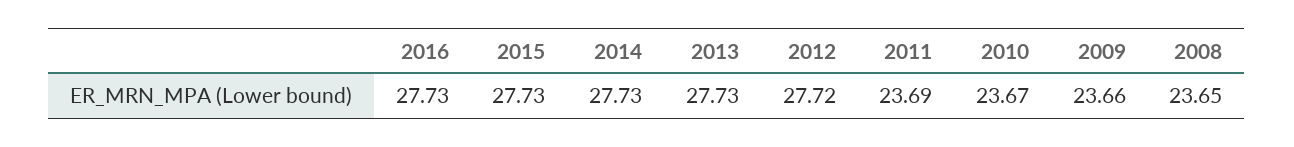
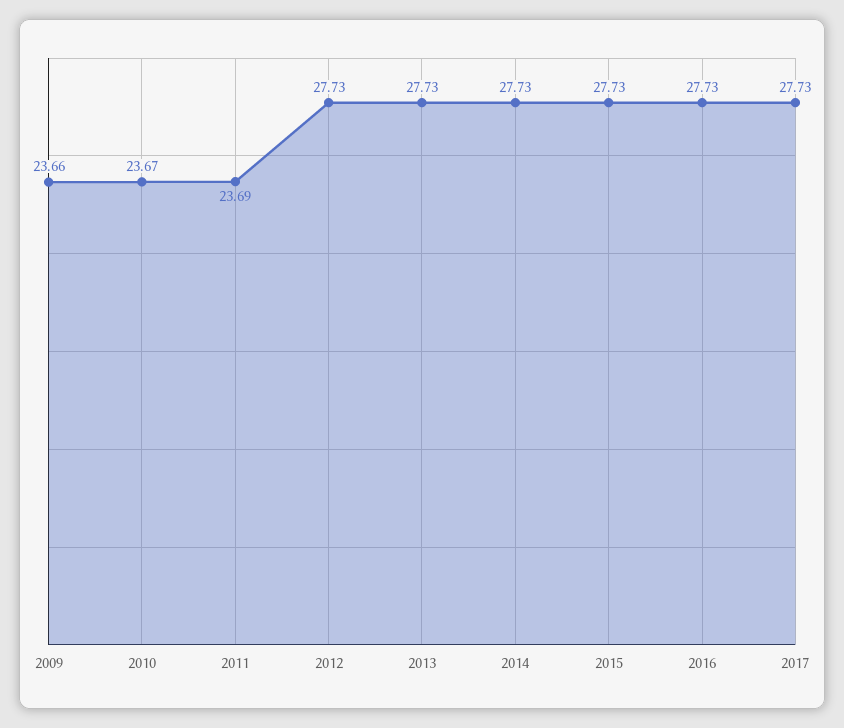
2012: 27.72 -> 27.73
2008: 23.65 -> none
2017: none -> 27.73

